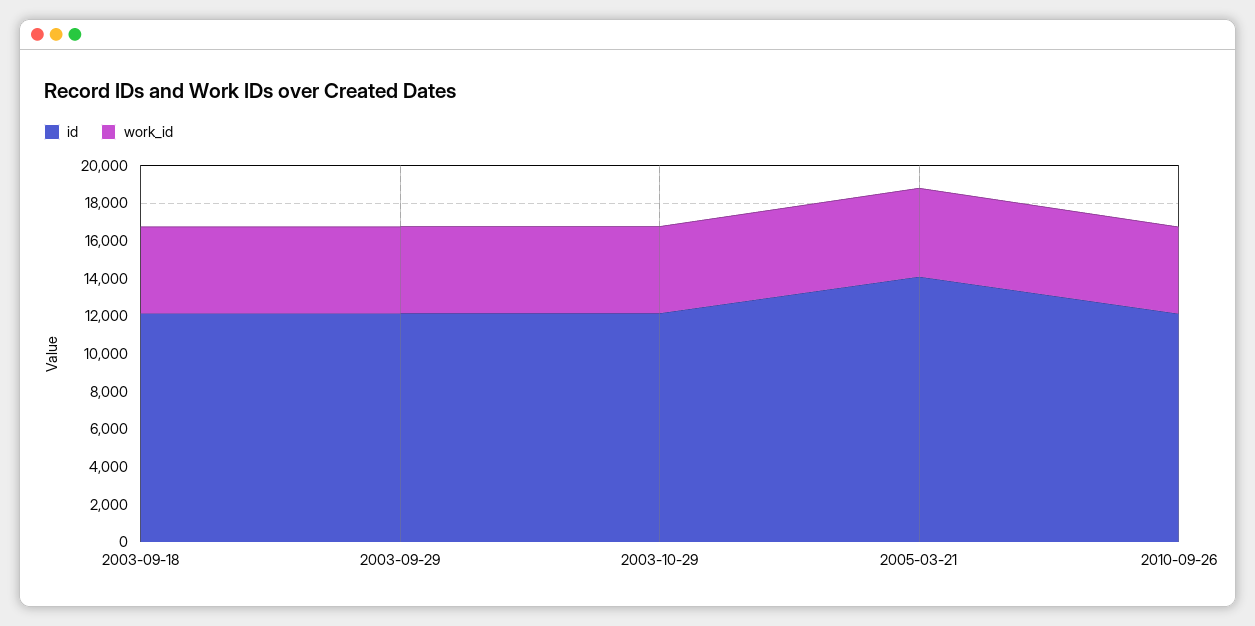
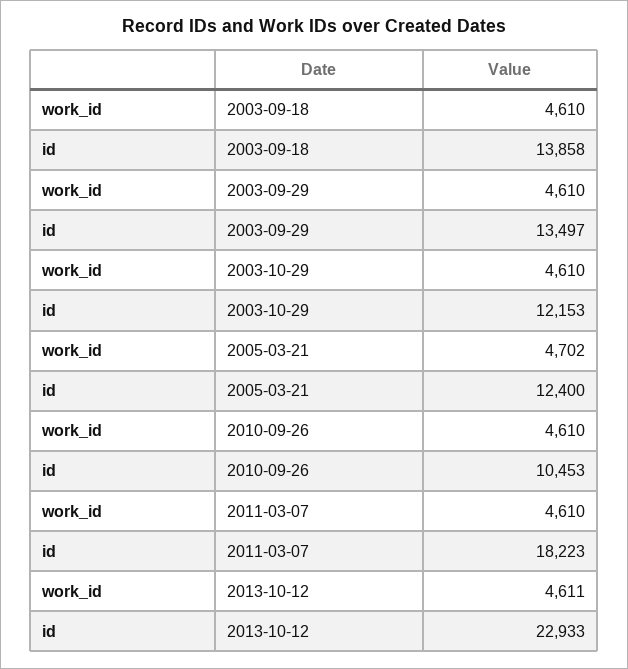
id, 2003-09-18: 12000 -> 13858
id, 2003-09-29: 12000 -> 13497
id, 2005-03-21: 14000 -> 12400
id, 2010-09-26: 12000 -> 10453
work_id, 2011-03-07: none -> 4610
id, 2011-03-07: none -> 18223
work_id, 2013-10-12: none -> 4611
id, 2013-10-12: none -> 22933

